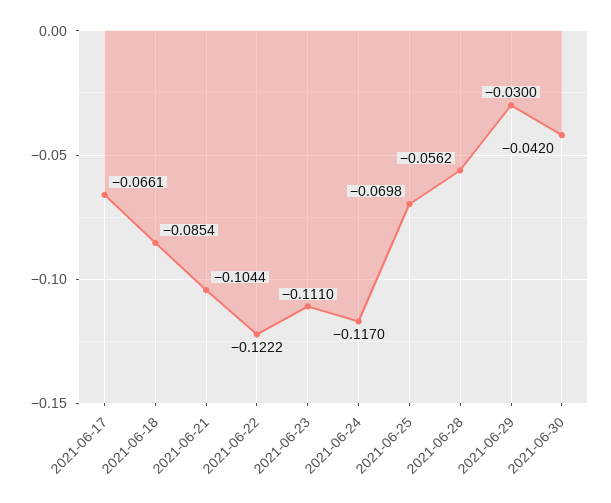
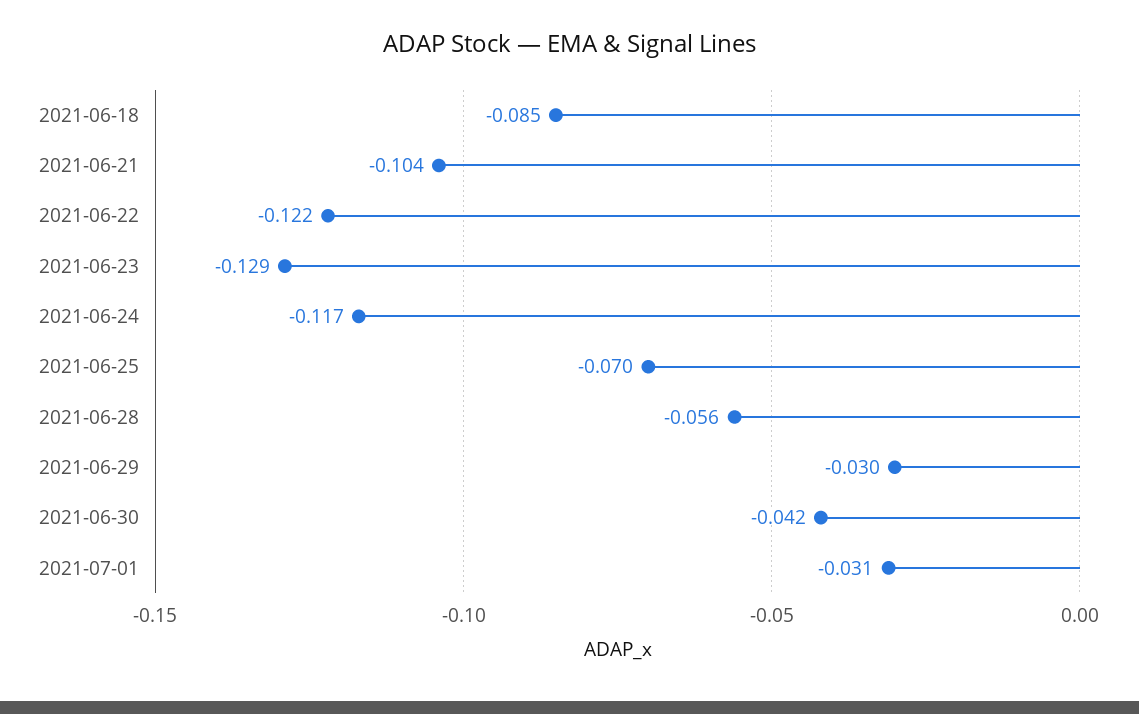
2021-06-17: -0.0661 -> none
2021-06-23: -0.111 -> -0.129
2021-07-01: none -> -0.031

